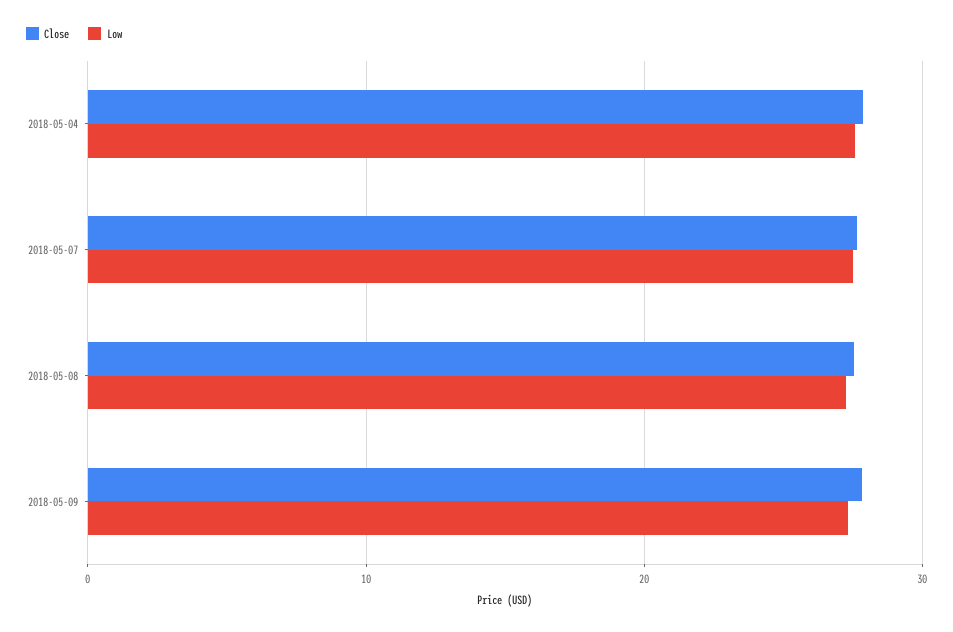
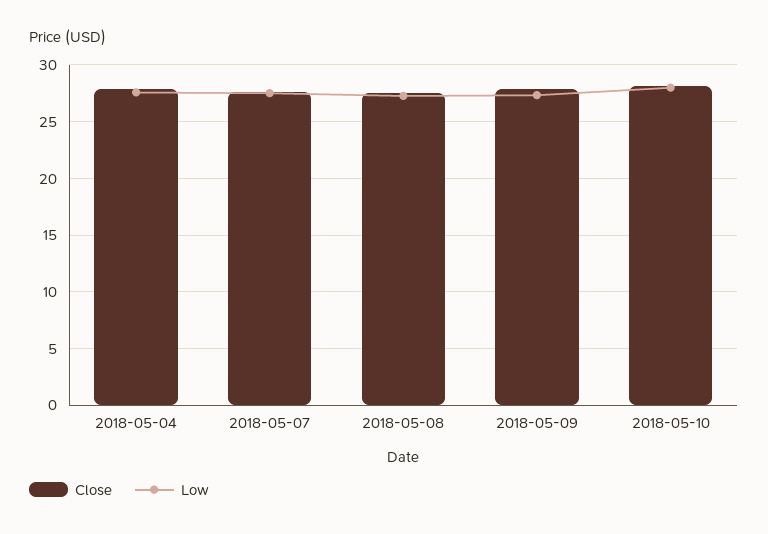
Close, 2018-05-10: none -> 28
Low, 2018-05-10: none -> 28

